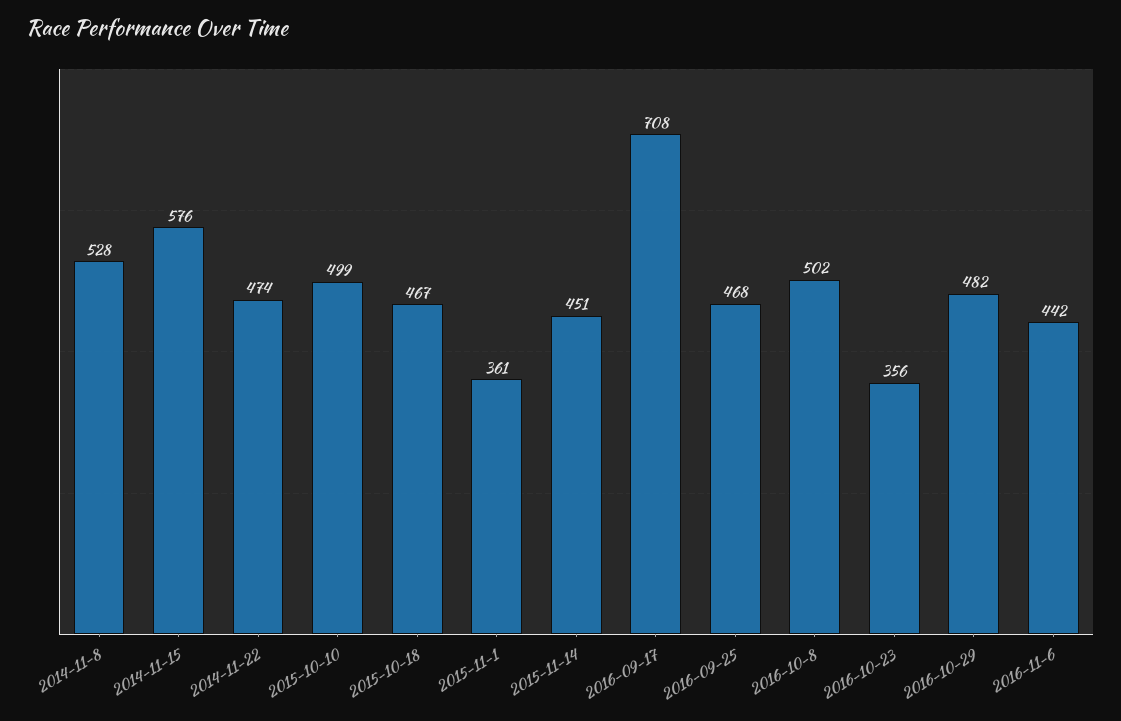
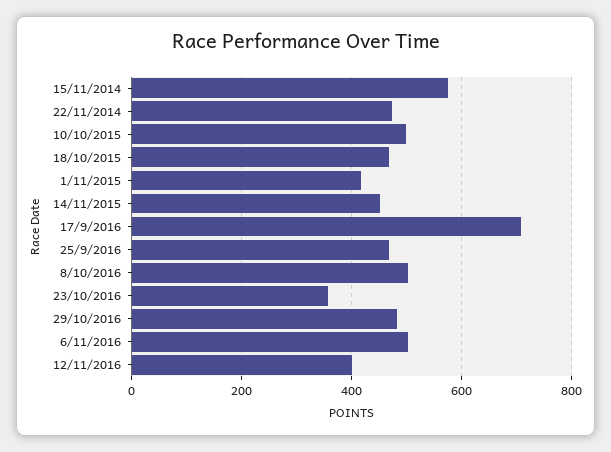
2014-11-8: 528 -> none
2015-11-1: 361 -> 420
2016-11-6: 442 -> 500
12/11/2016: none -> 400

